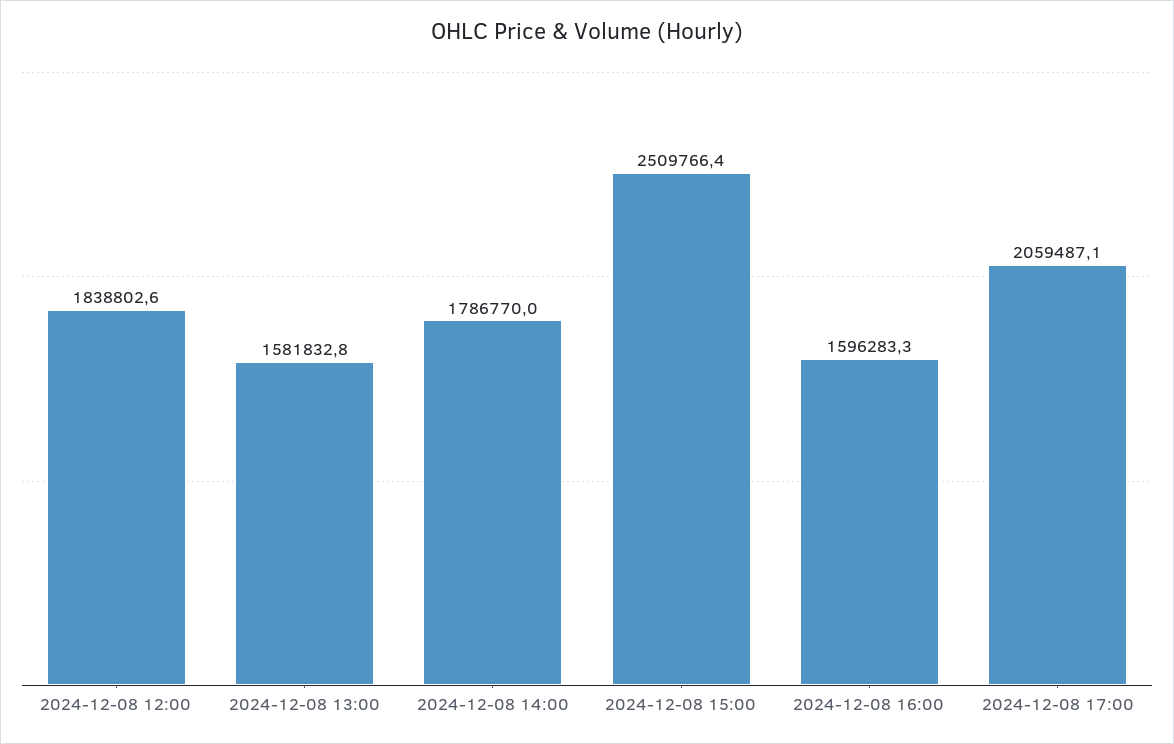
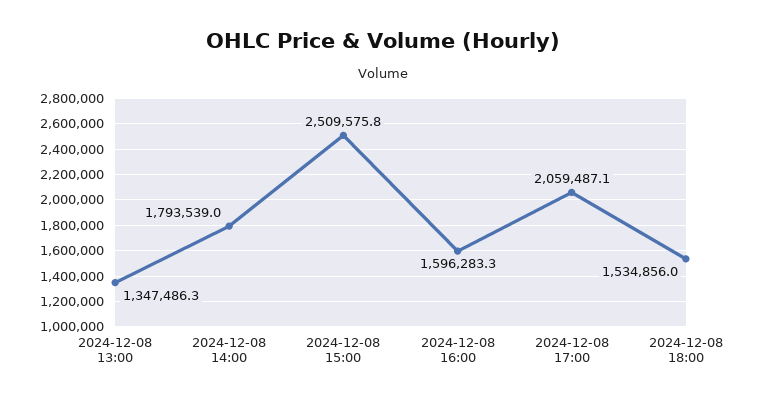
2024-12-08 12:00: 1838802.6 -> none
2024-12-08 13:00: 1581832.8 -> 1347486.3
2024-12-08 14:00: 1786770 -> 1793539
2024-12-08 15:00: 2509766.4 -> 2509575.8
2024-12-08 18:00: none -> 1534856

